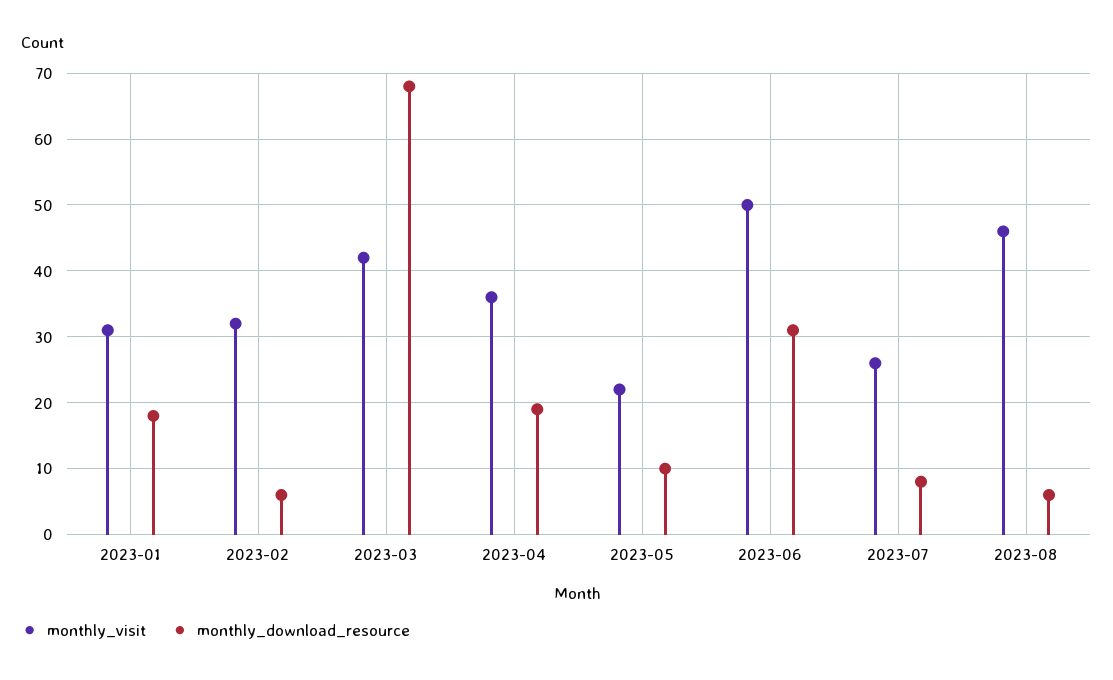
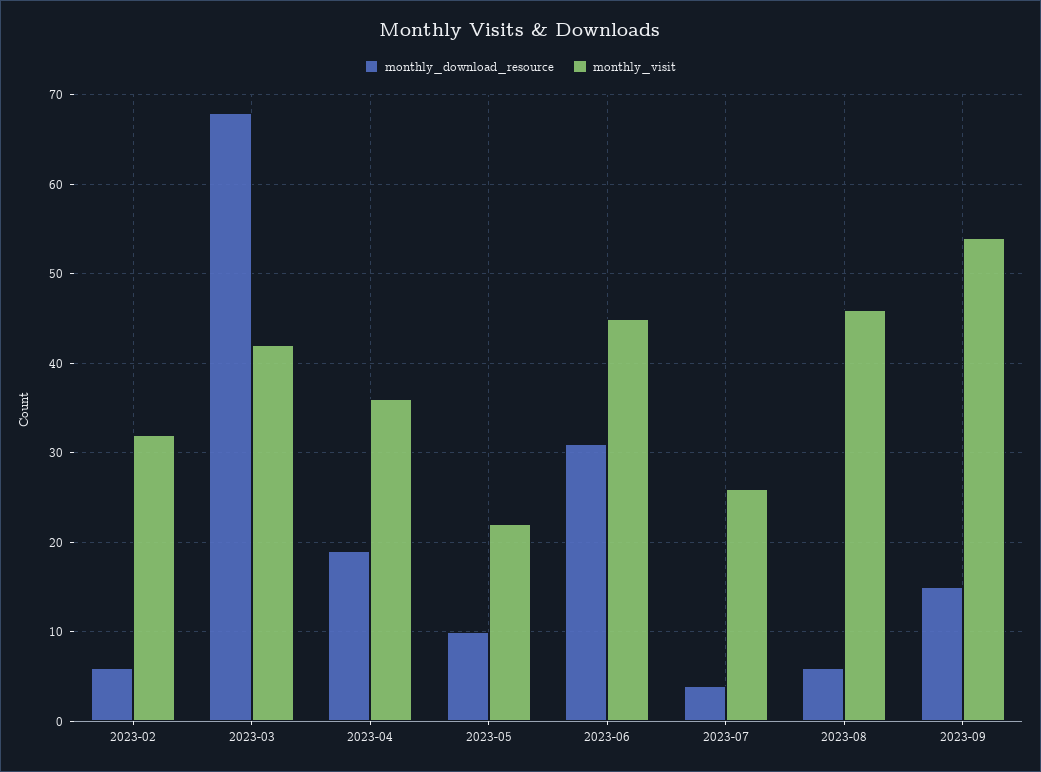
monthly_visit, 2023-01: 31 -> none
monthly_download_resource, 2023-01: 18 -> none
monthly_visit, 2023-06: 50 -> 45
monthly_download_resource, 2023-07: 8 -> 4
monthly_download_resource, 2023-09: none -> 15
monthly_visit, 2023-09: none -> 54

